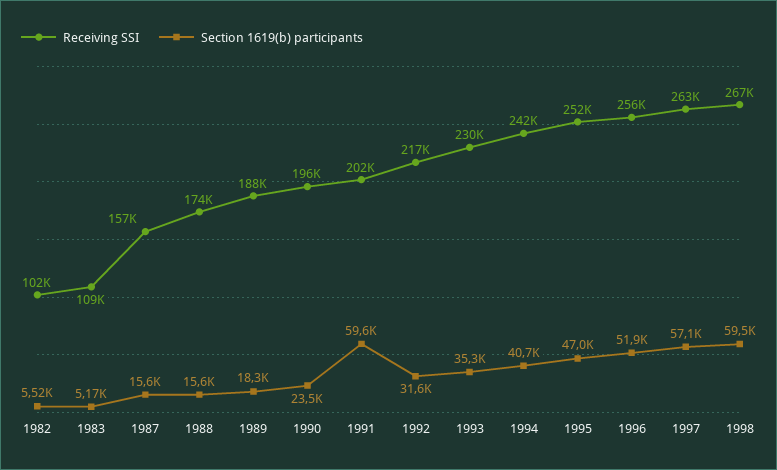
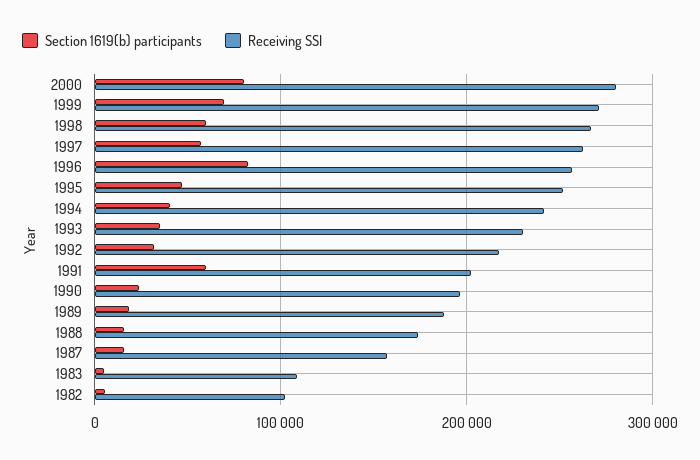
Section 1619(b) participants, 1996: 51900 -> 80000
Section 1619(b) participants, 2000: none -> 80000
Receiving SSI, 2000: none -> 280000
Section 1619(b) participants, 1999: none -> 70000
Receiving SSI, 1999: none -> 270000

